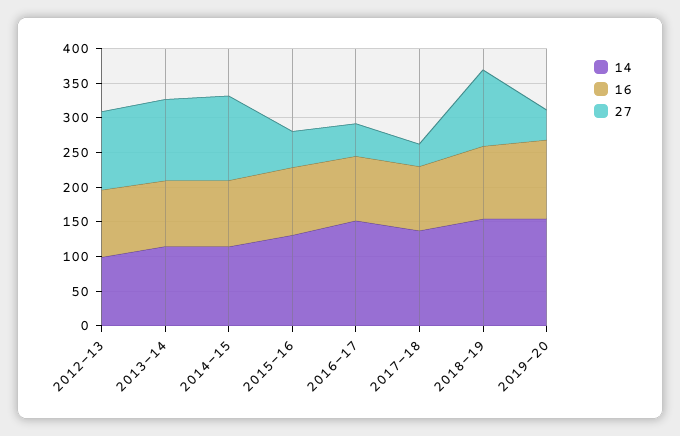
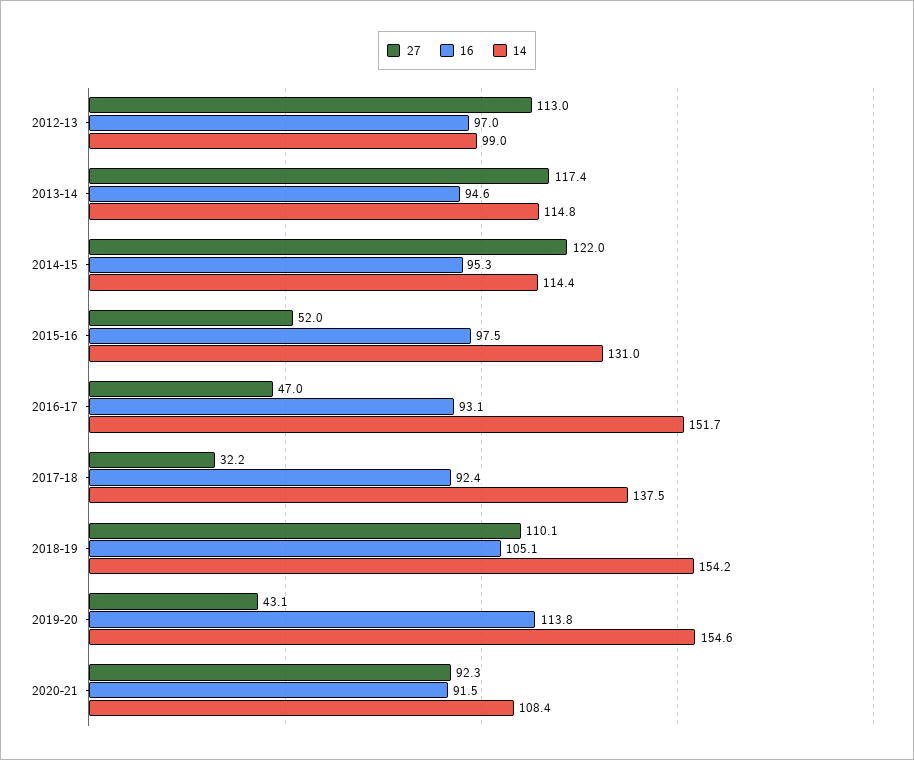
27, 2020-21: none -> 92.3
16, 2020-21: none -> 91.5
14, 2020-21: none -> 108.4

